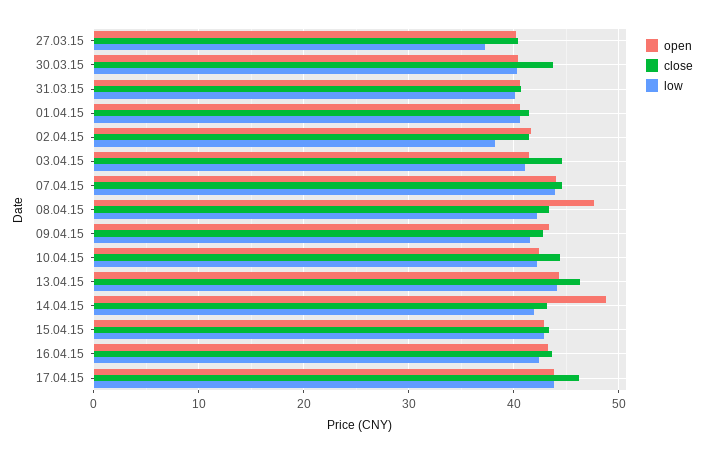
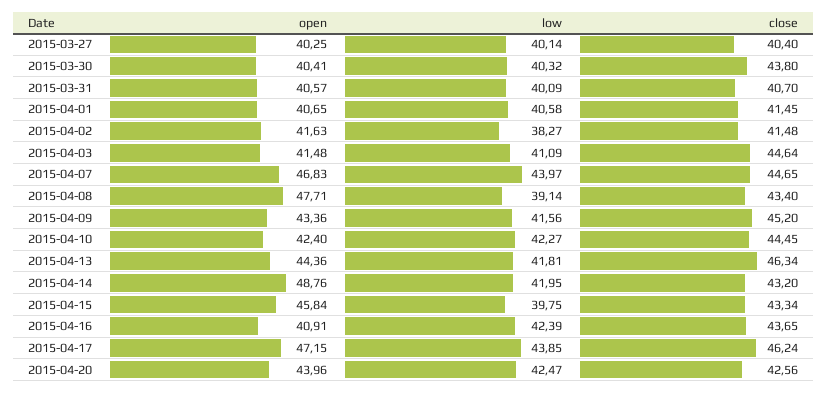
low, 27.03.15: 37 -> 40.14
open, 07.04.15: 44 -> 46.83
low, 08.04.15: 42 -> 39.14
close, 09.04.15: 43 -> 45.2
low, 13.04.15: 44 -> 41.81
open, 15.04.15: 43 -> 45.84
low, 15.04.15: 43 -> 39.75
open, 16.04.15: 43 -> 40.91
open, 17.04.15: 44 -> 47.15
open, 2015-04-20: none -> 43.96
low, 2015-04-20: none -> 42.47
close, 2015-04-20: none -> 42.56

